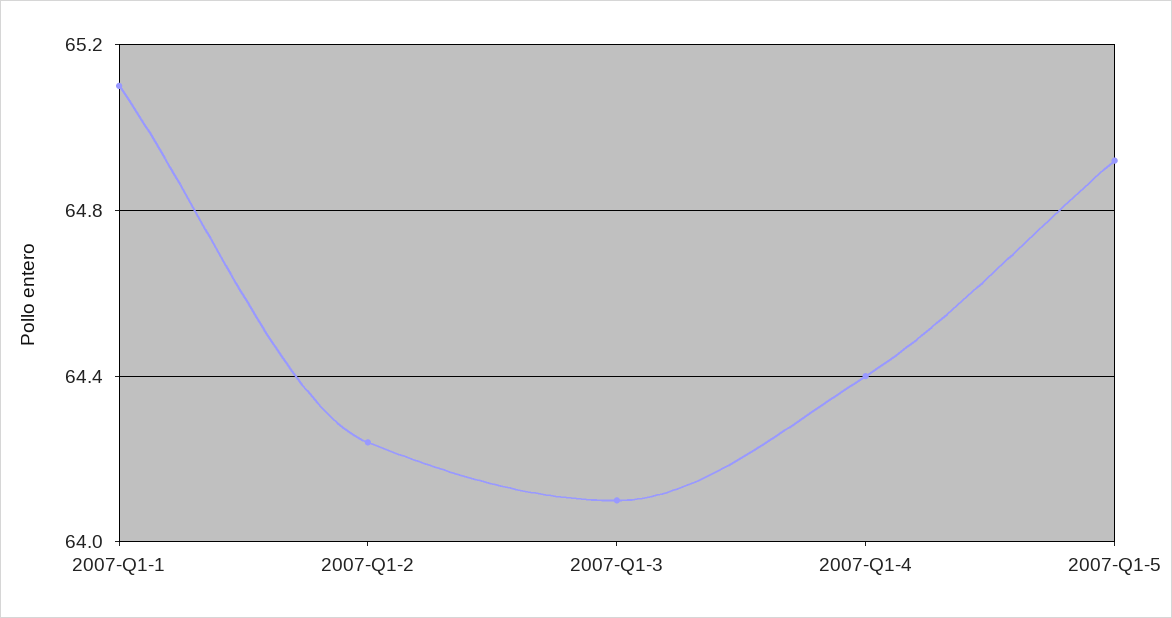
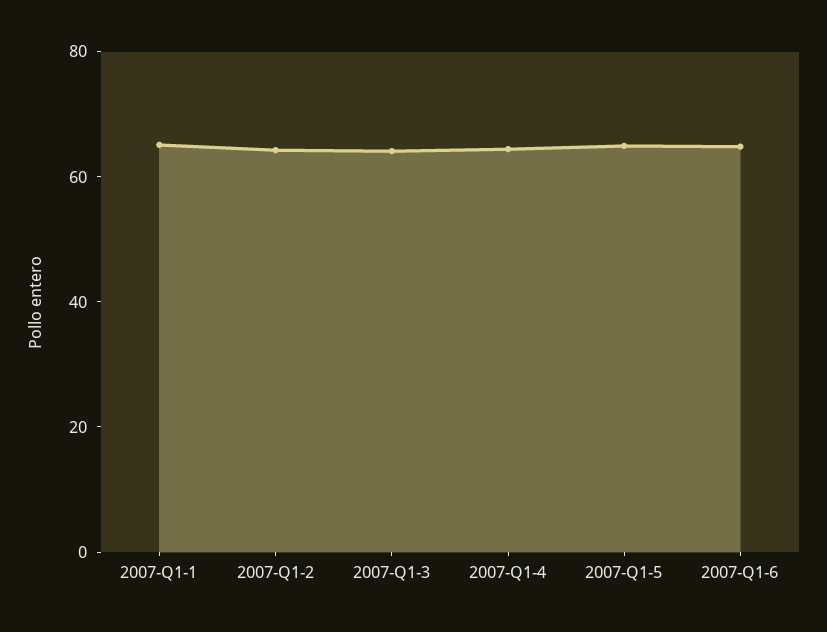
2007-Q1-6: none -> 65

